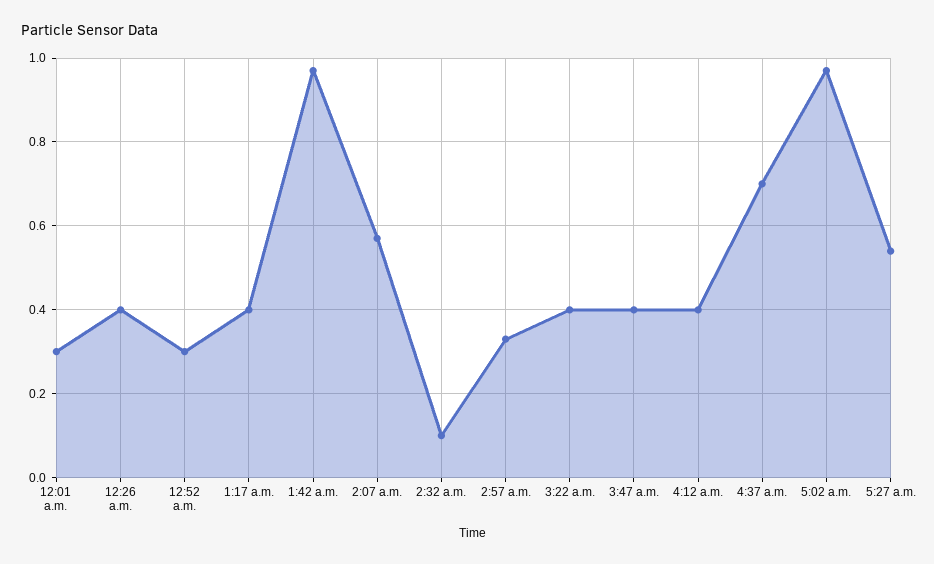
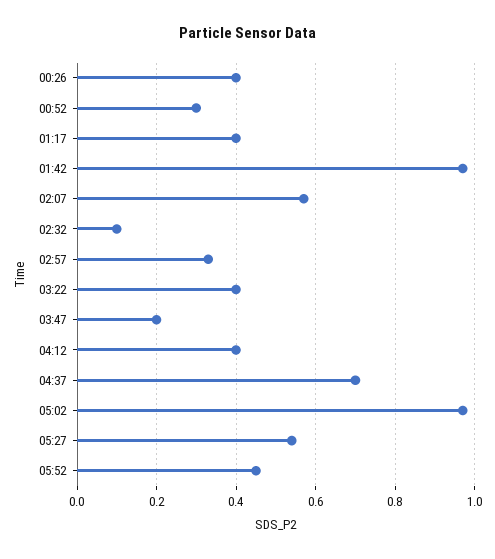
12:01 a.m.: 0.3 -> none
3:47 a.m.: 0.4 -> 0.2
05:52: none -> 0.45

